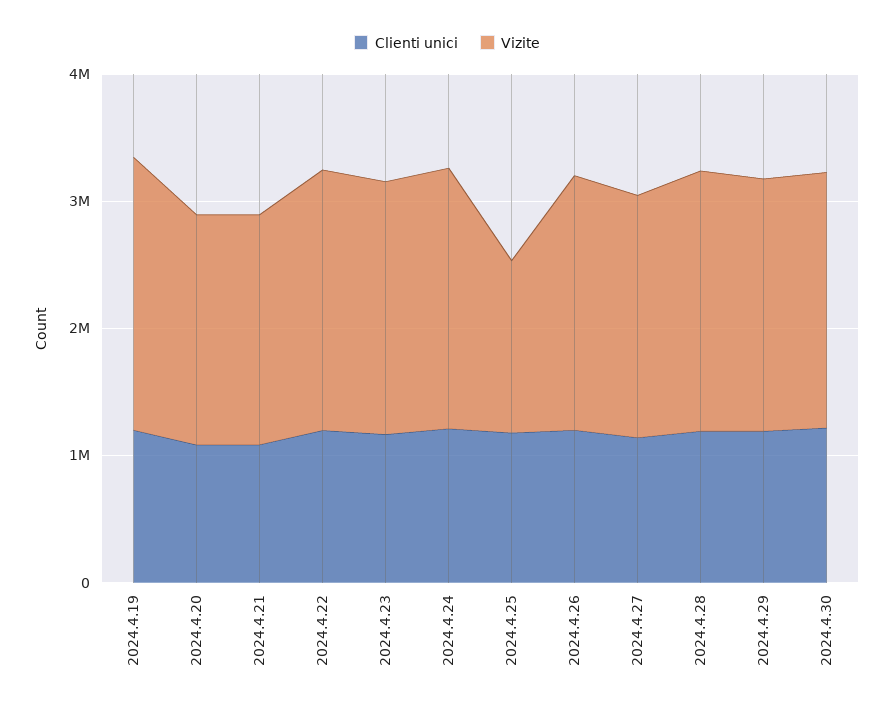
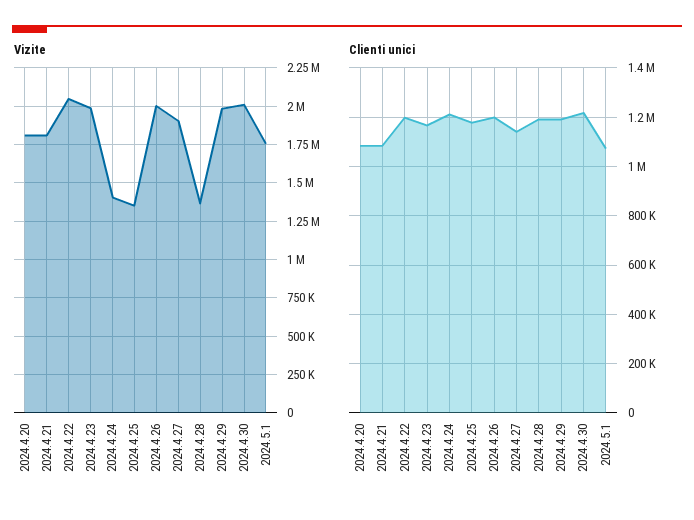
Clienti unici, 2024.4.19: 1200000 -> none
Vizite, 2024.4.19: 2200000 -> none
Vizite, 2024.4.24: 2000000 -> 1400000
Vizite, 2024.4.28: 2000000 -> 1350000
Vizite, 2024.5.1: none -> 1750000
Clienti unici, 2024.5.1: none -> 1075000

